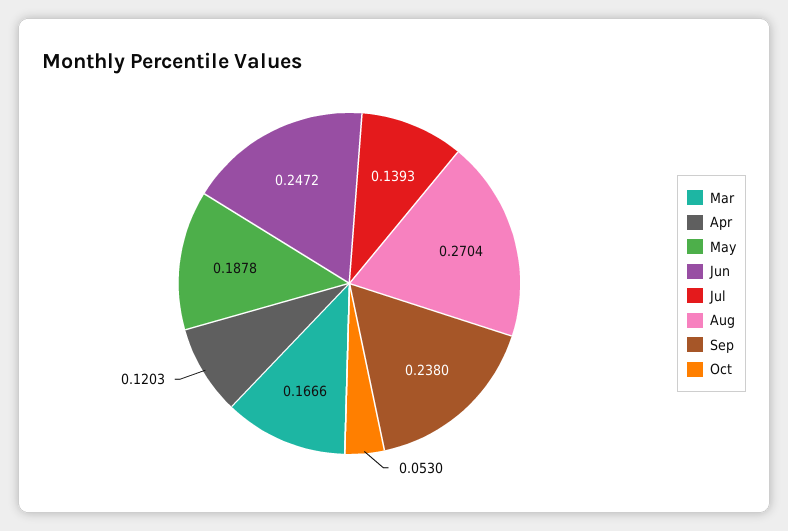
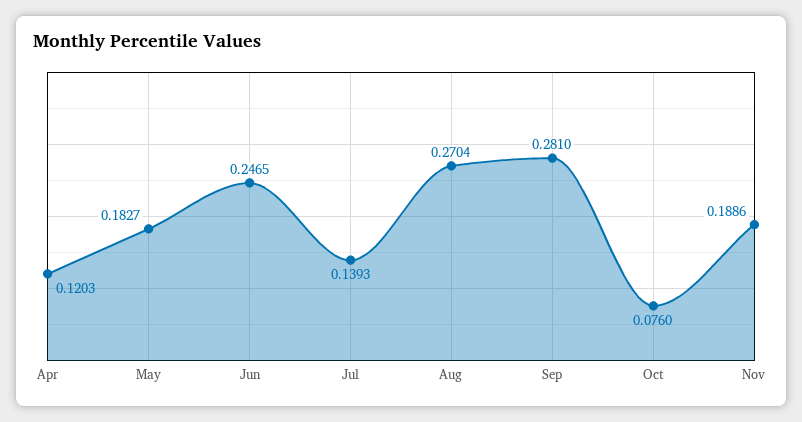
Mar: 0.1666 -> none
May: 0.1878 -> 0.1827
Jun: 0.2472 -> 0.2465
Sep: 0.238 -> 0.281
Oct: 0.053 -> 0.076
Nov: none -> 0.1886

